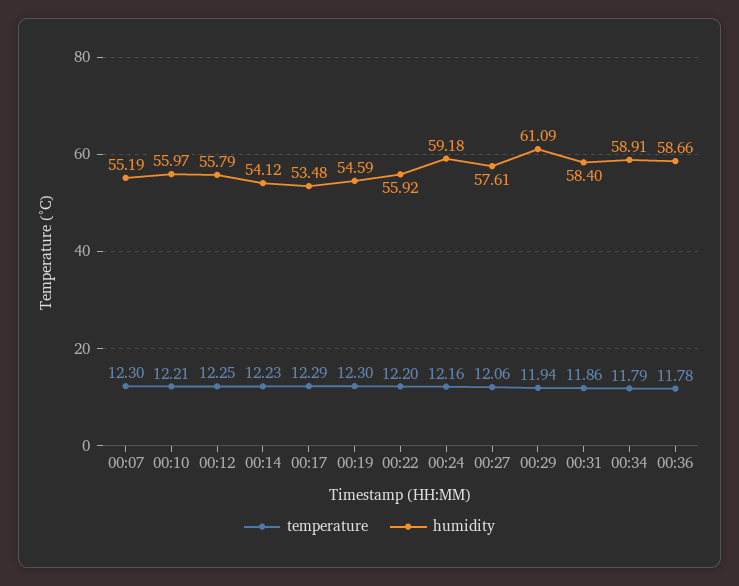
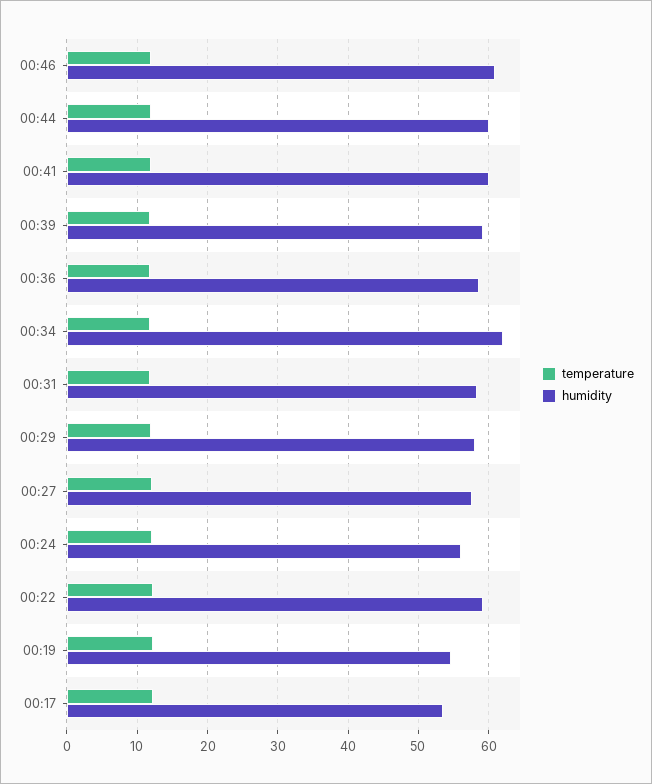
temperature, 00:07: 12.3 -> none
humidity, 00:07: 55.19 -> none
temperature, 00:10: 12.21 -> none
humidity, 00:10: 55.97 -> none
temperature, 00:12: 12.25 -> none
humidity, 00:12: 55.79 -> none
temperature, 00:14: 12.23 -> none
humidity, 00:14: 54.12 -> none
humidity, 00:22: 55.92 -> 59
humidity, 00:24: 59.18 -> 56
humidity, 00:29: 61.09 -> 58
humidity, 00:34: 58.91 -> 62
temperature, 00:46: none -> 12
humidity, 00:46: none -> 61
temperature, 00:44: none -> 12
humidity, 00:44: none -> 60
temperature, 00:41: none -> 12
humidity, 00:41: none -> 60
temperature, 00:39: none -> 12
humidity, 00:39: none -> 59

